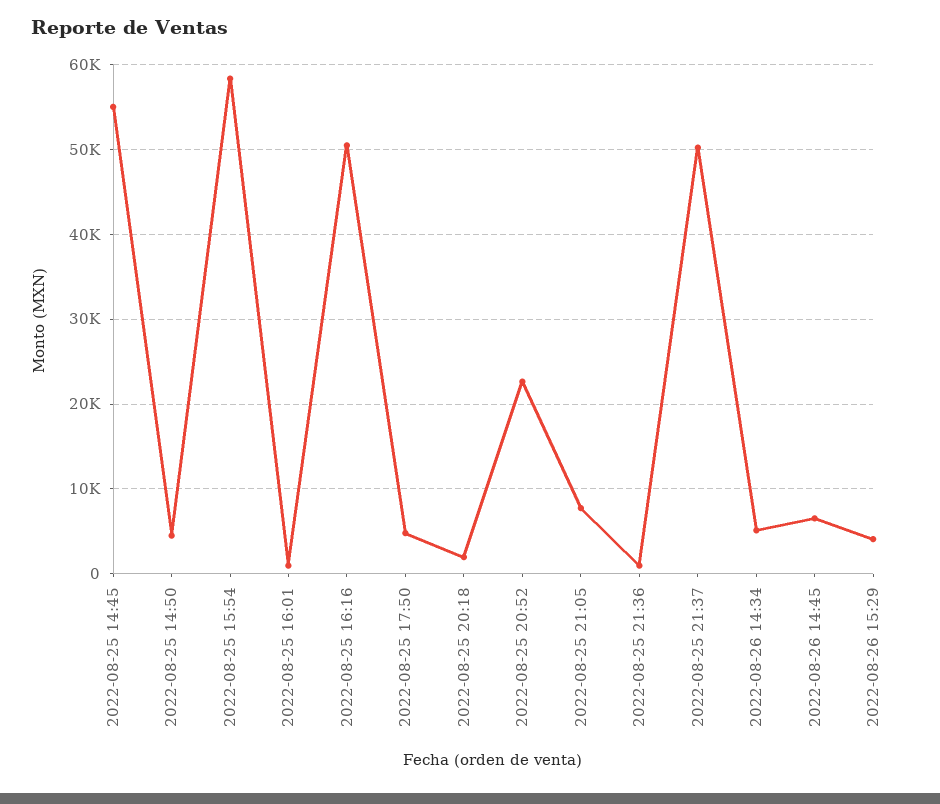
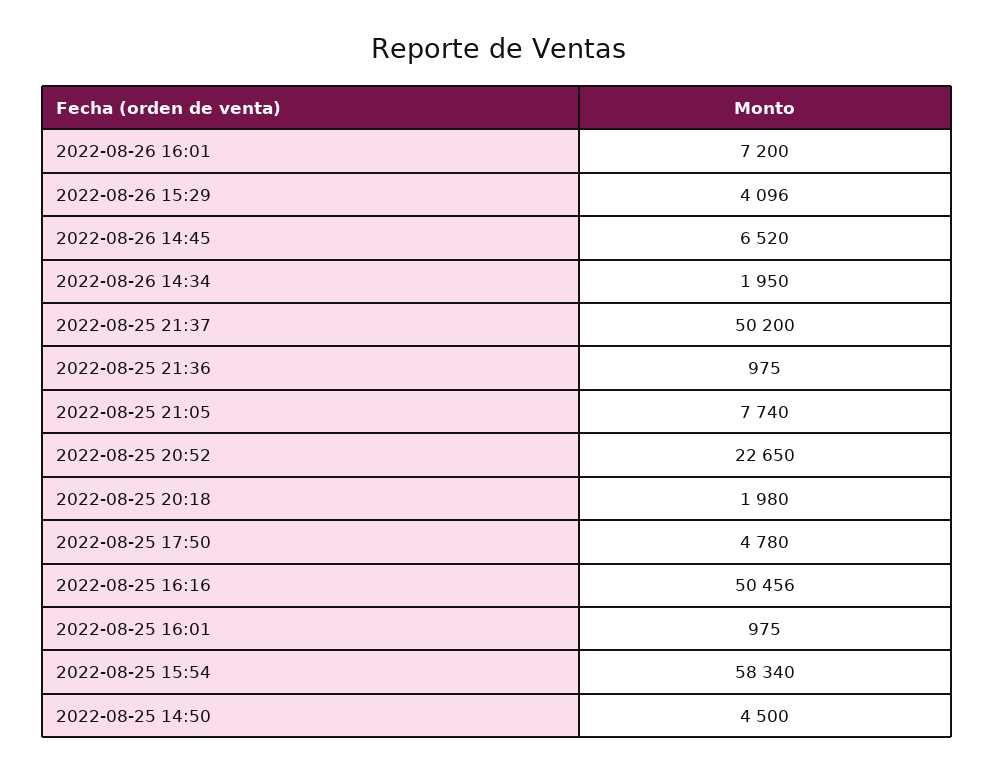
2022-08-25 14:45: 55000 -> none
2022-08-26 14:34: 5000 -> 1950
2022-08-26 16:01: none -> 7200

